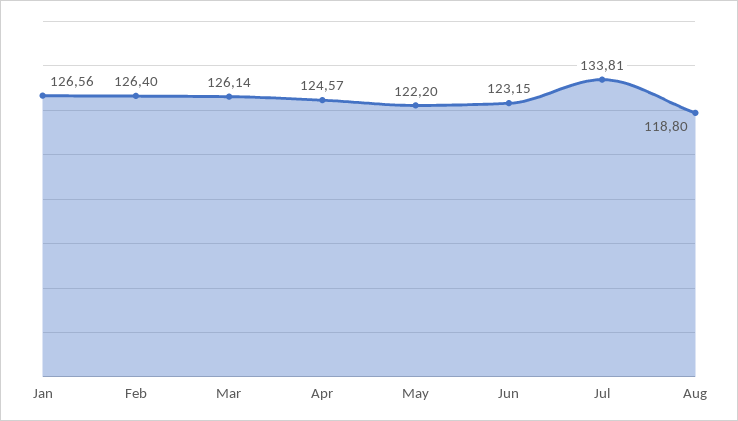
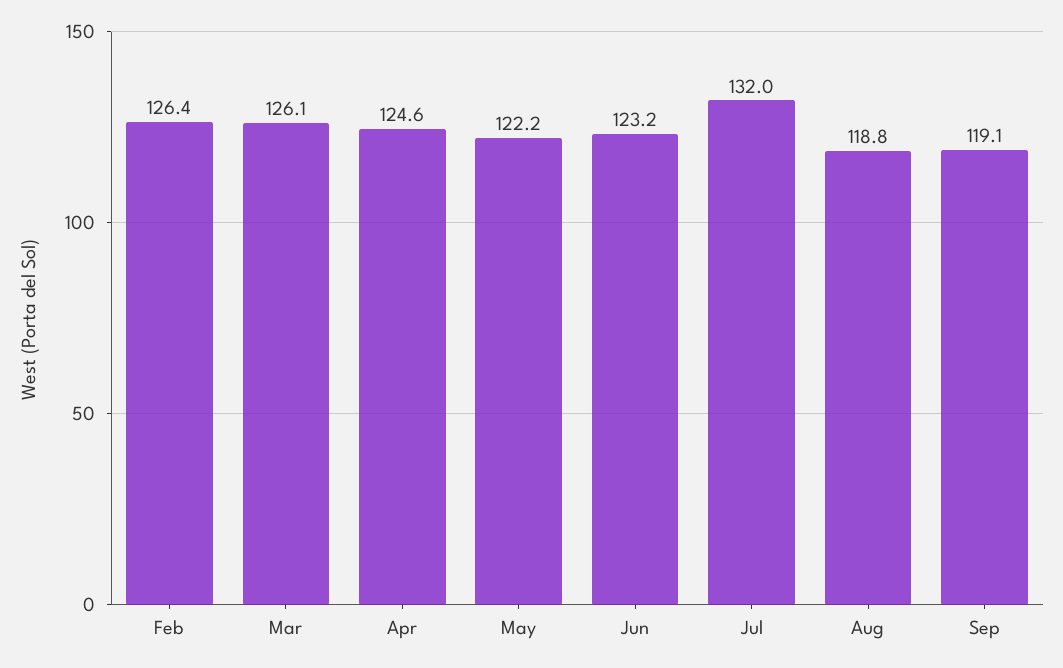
Jan: 126.56 -> none
Jul: 133.81 -> 132
Sep: none -> 119.1

